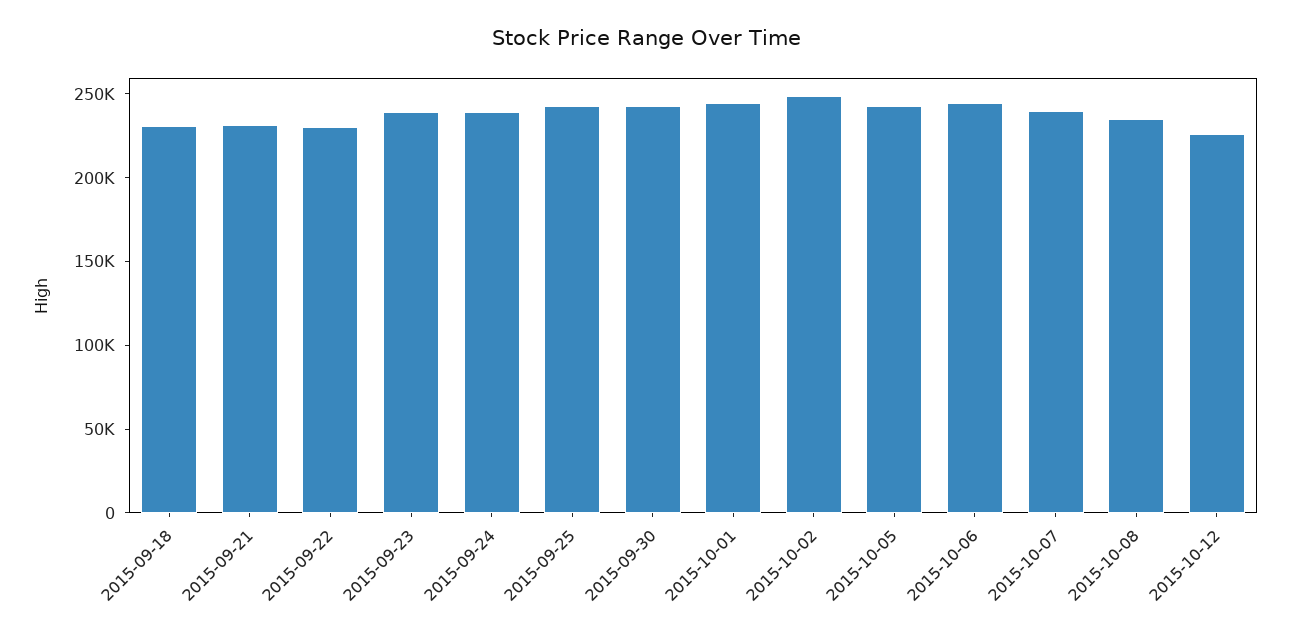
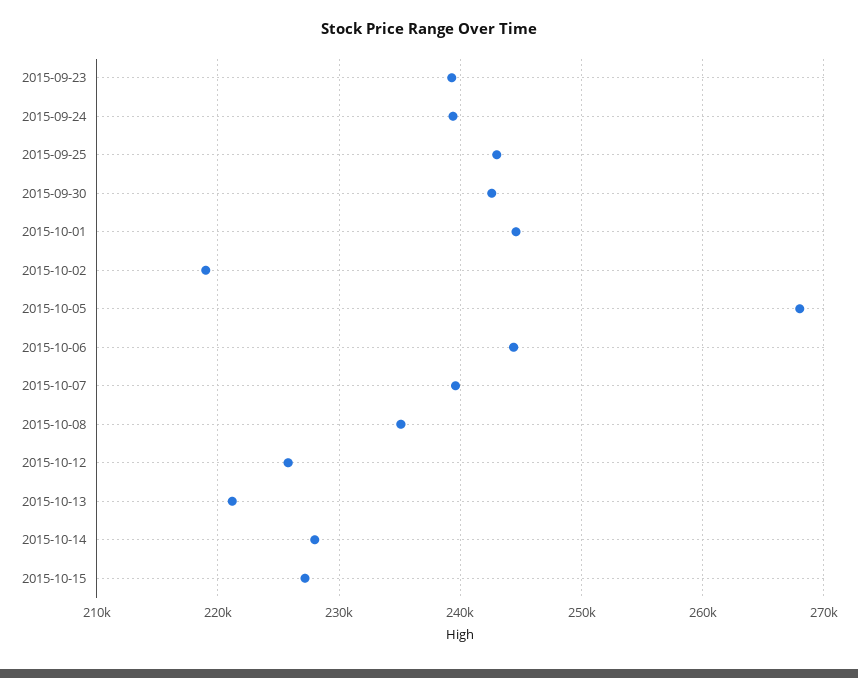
2015-09-18: 230000 -> none
2015-09-21: 230000 -> none
2015-09-22: 230000 -> none
2015-10-02: 250000 -> 219000
2015-10-05: 240000 -> 268000
2015-10-13: none -> 221000
2015-10-14: none -> 228000
2015-10-15: none -> 227000

